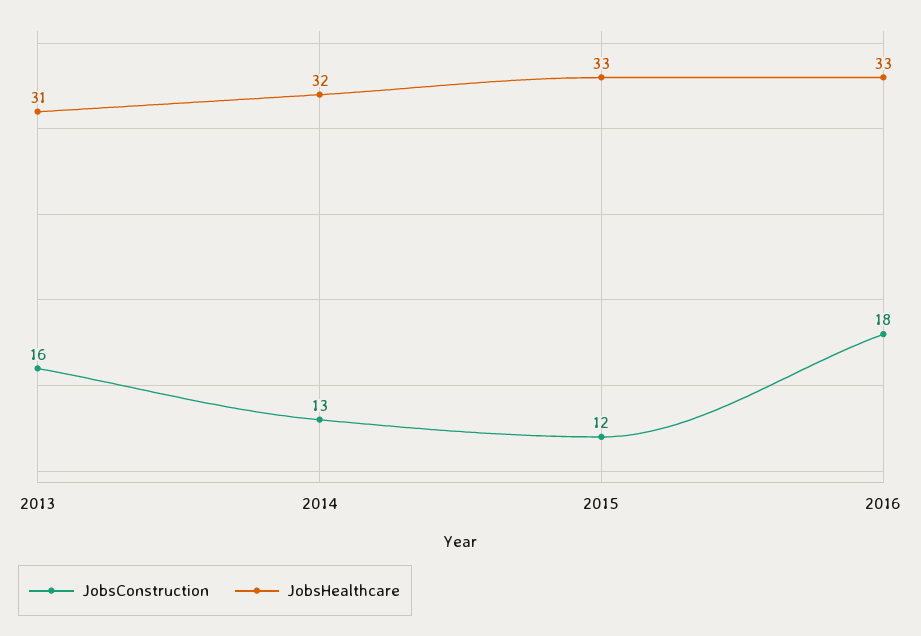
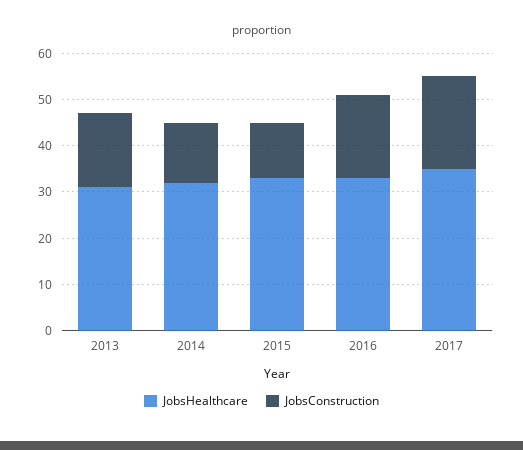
JobsHealthcare, 2017: none -> 35
JobsConstruction, 2017: none -> 20

